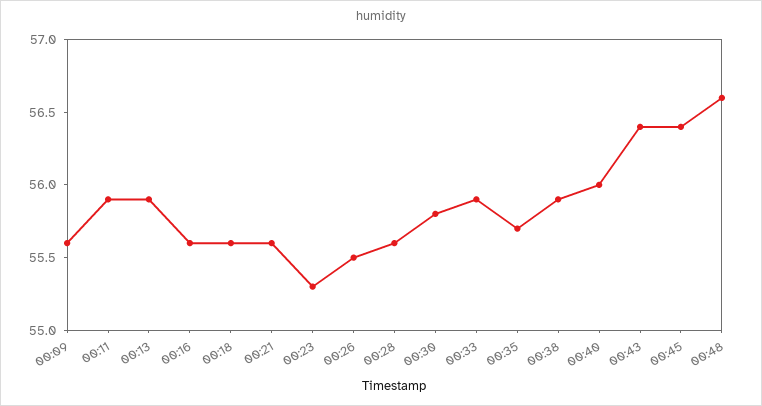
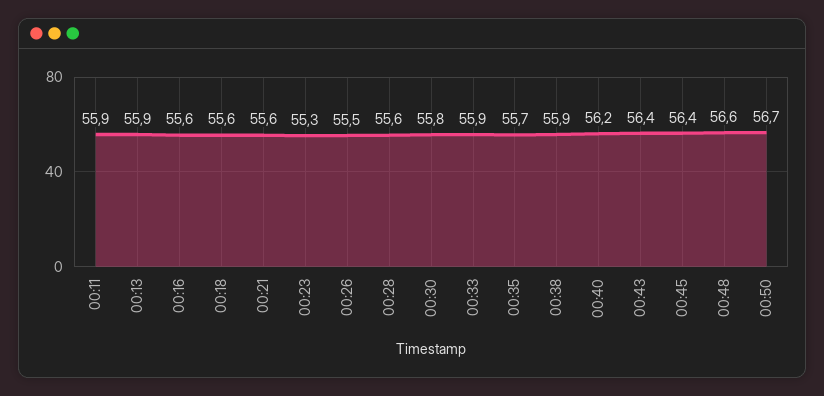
00:09: 55.6 -> none
00:40: 56 -> 56.2
00:50: none -> 56.7

